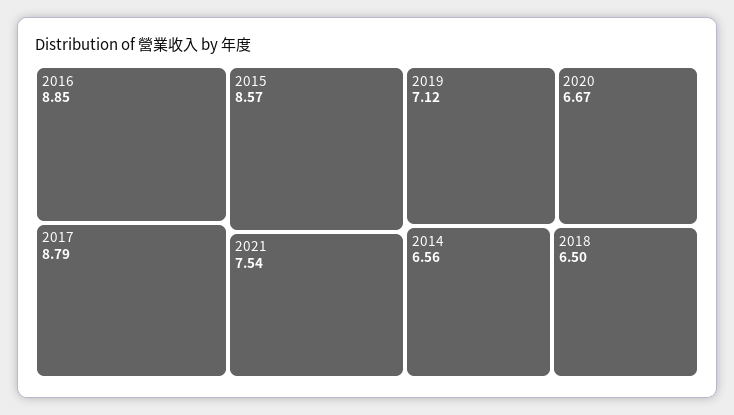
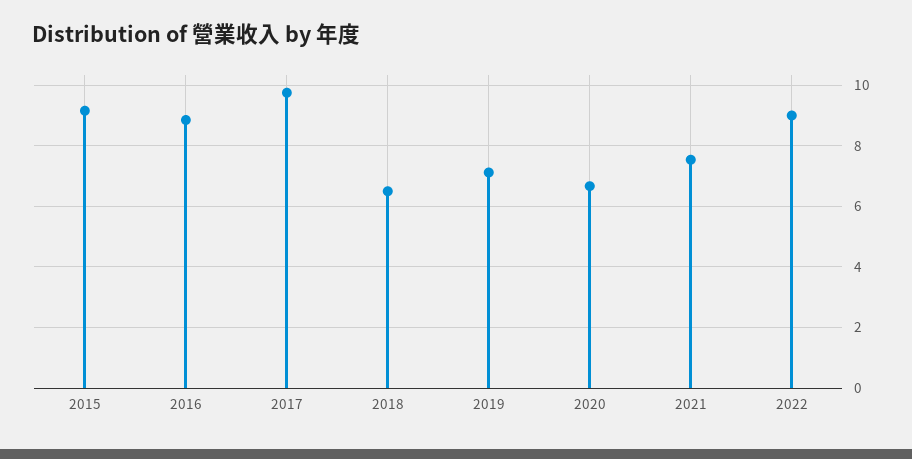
2017: 8.79 -> 9.8
2015: 8.57 -> 9.2
2014: 6.56 -> none
2022: none -> 9

